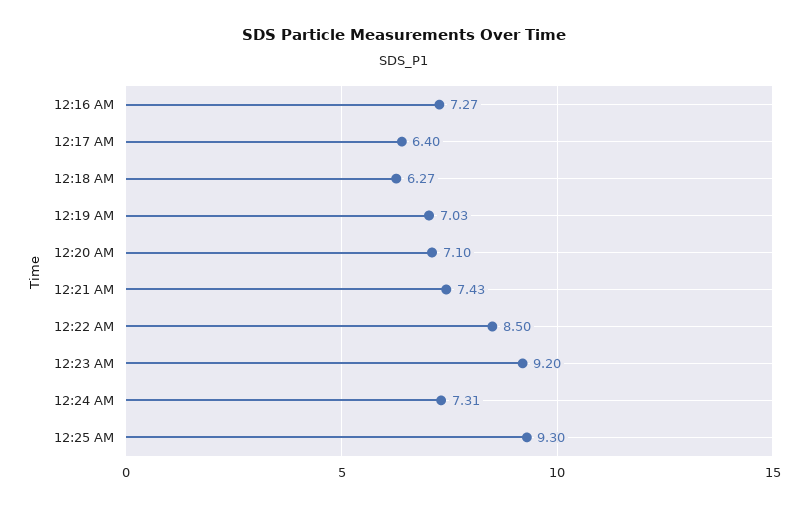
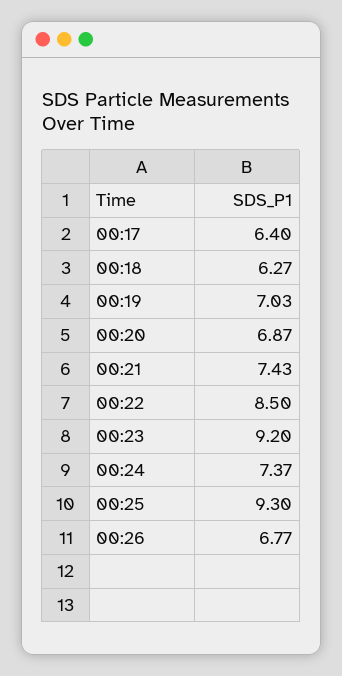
12:16 AM: 7.27 -> none
12:20 AM: 7.1 -> 6.87
12:24 AM: 7.31 -> 7.37
00:26: none -> 6.77

